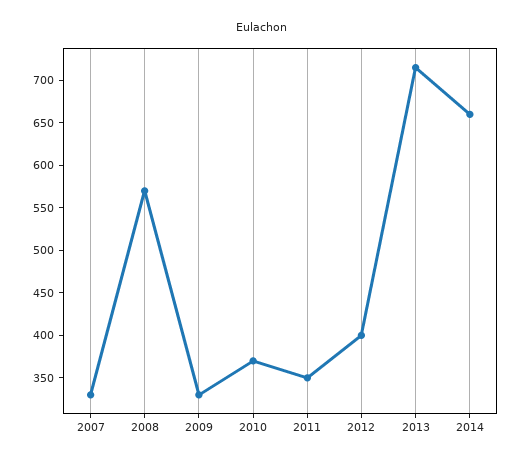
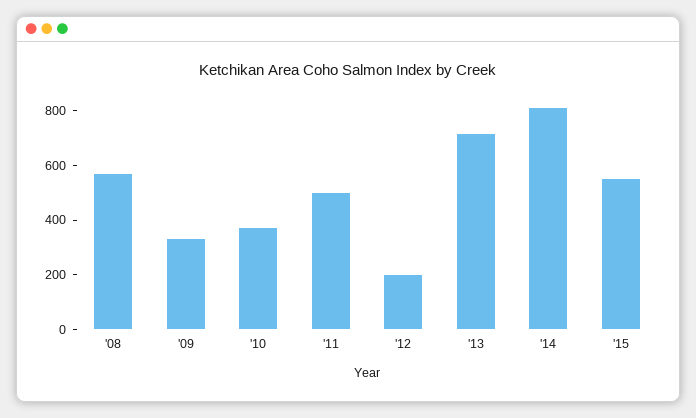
2007: 330 -> none
2011: 350 -> 500
2012: 400 -> 200
2014: 660 -> 800
'15: none -> 550

